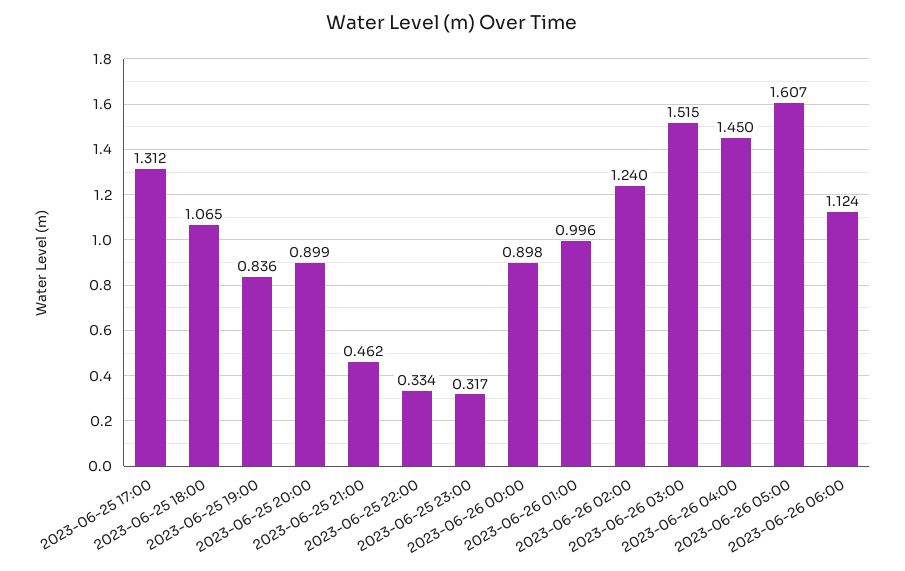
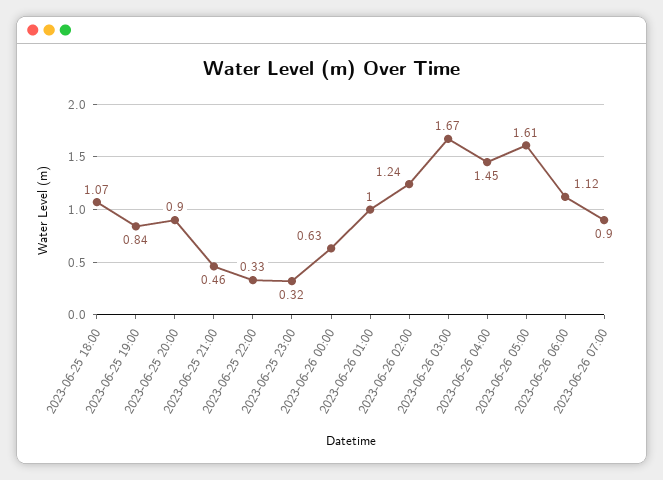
2023-06-25 17:00: 1.312 -> none
2023-06-26 00:00: 0.898 -> 0.63
2023-06-26 03:00: 1.515 -> 1.67
2023-06-26 07:00: none -> 0.9

